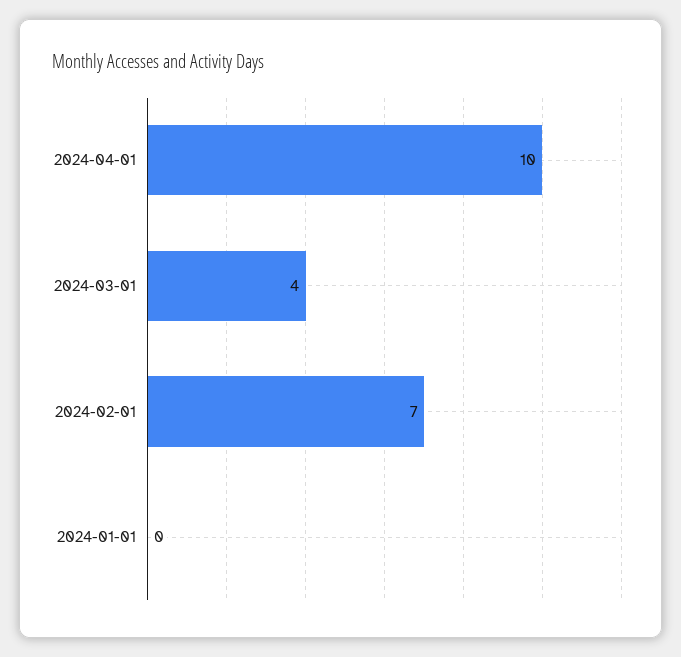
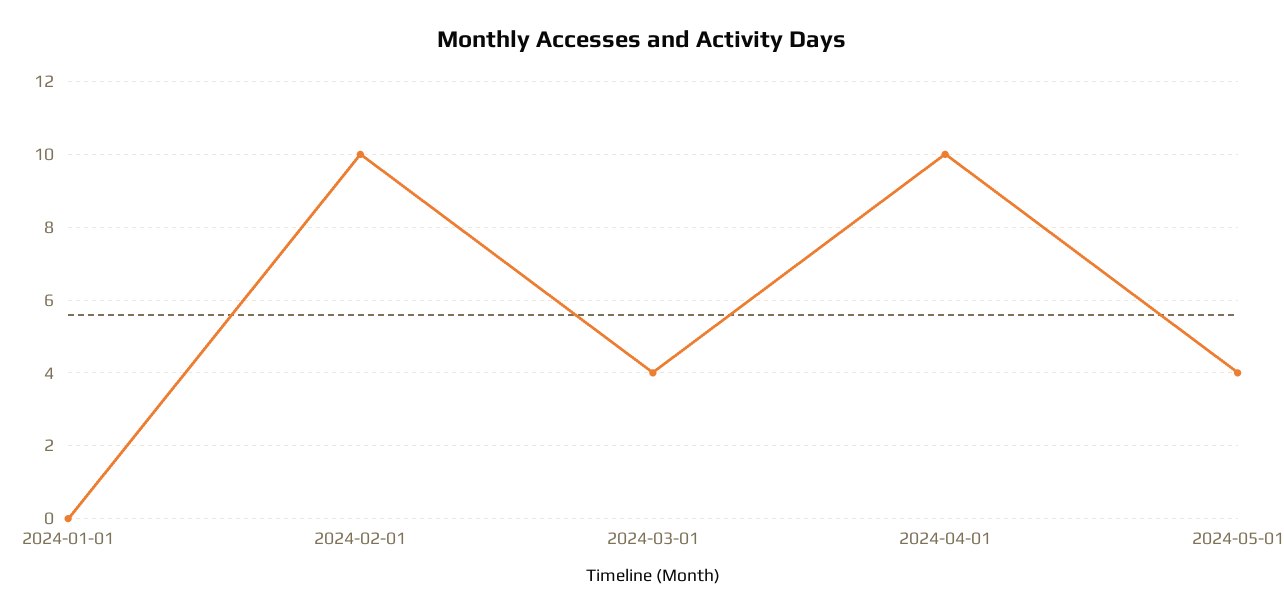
2024-02-01: 7 -> 10
2024-05-01: none -> 4

